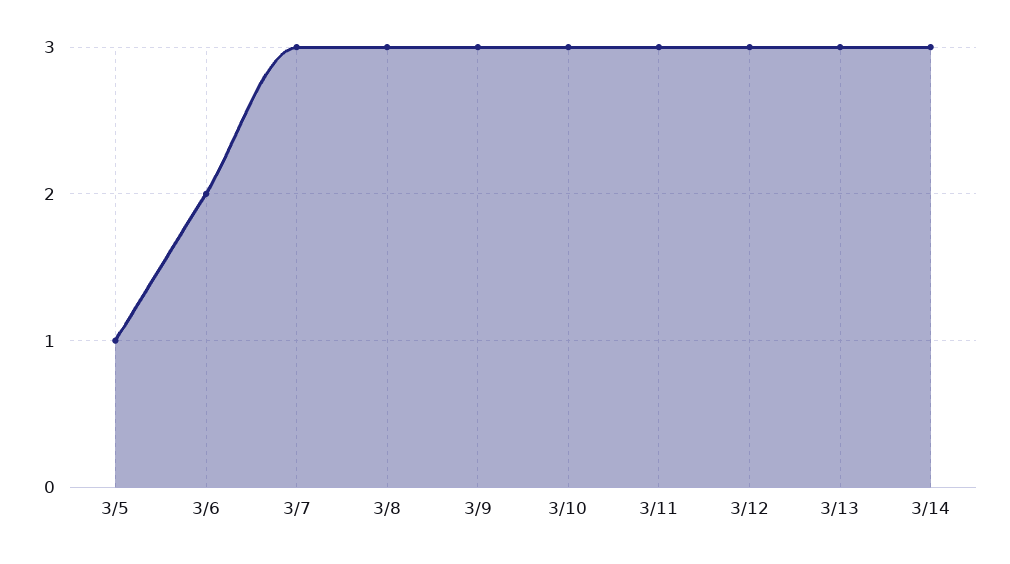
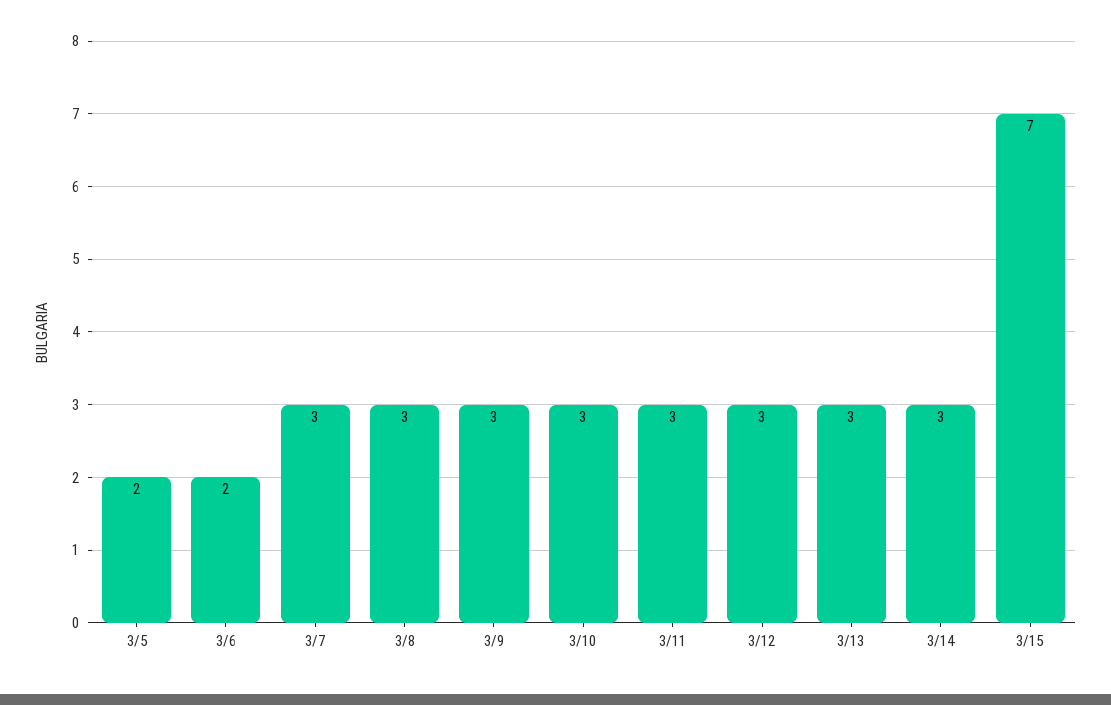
3/5: 1 -> 2
3/15: none -> 7

